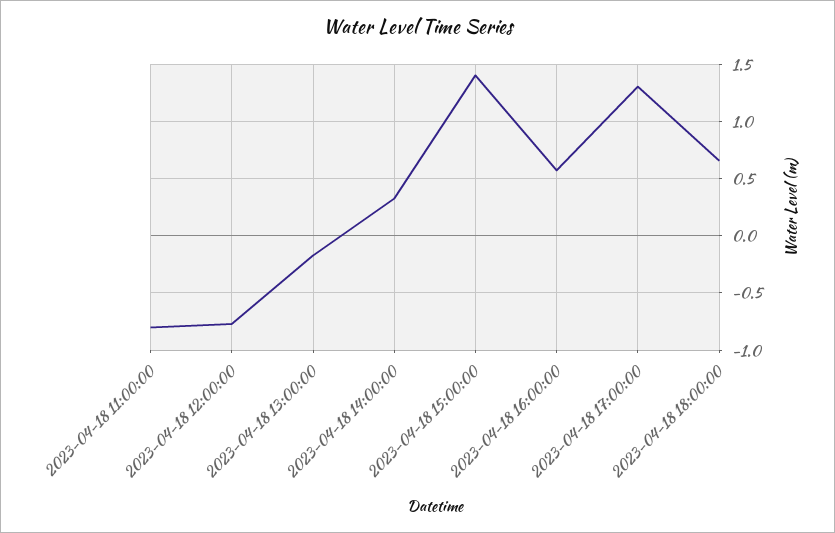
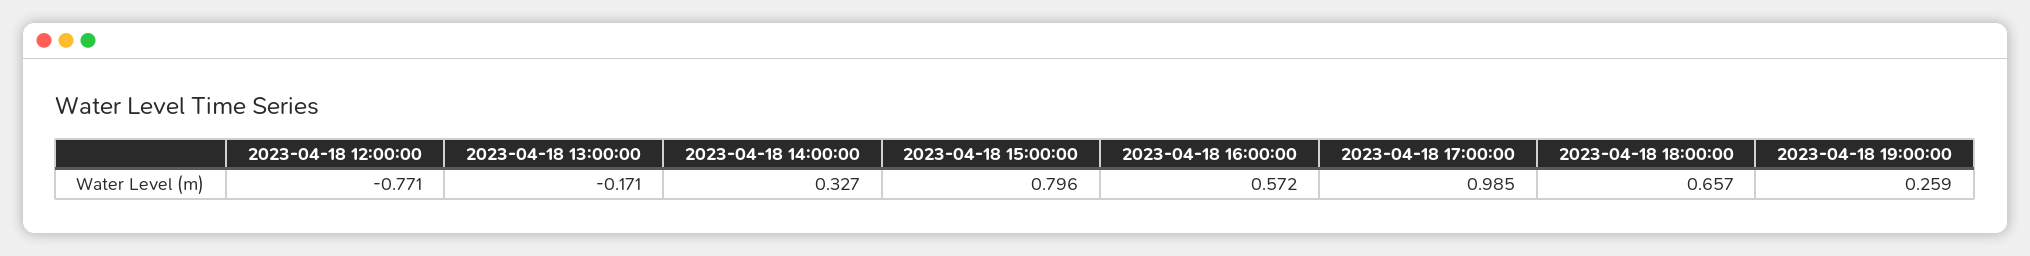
2023-04-18 11:00:00: -0.8 -> none
2023-04-18 15:00:00: 1.4 -> 0.796
2023-04-18 17:00:00: 1.3 -> 0.985
2023-04-18 19:00:00: none -> 0.259

